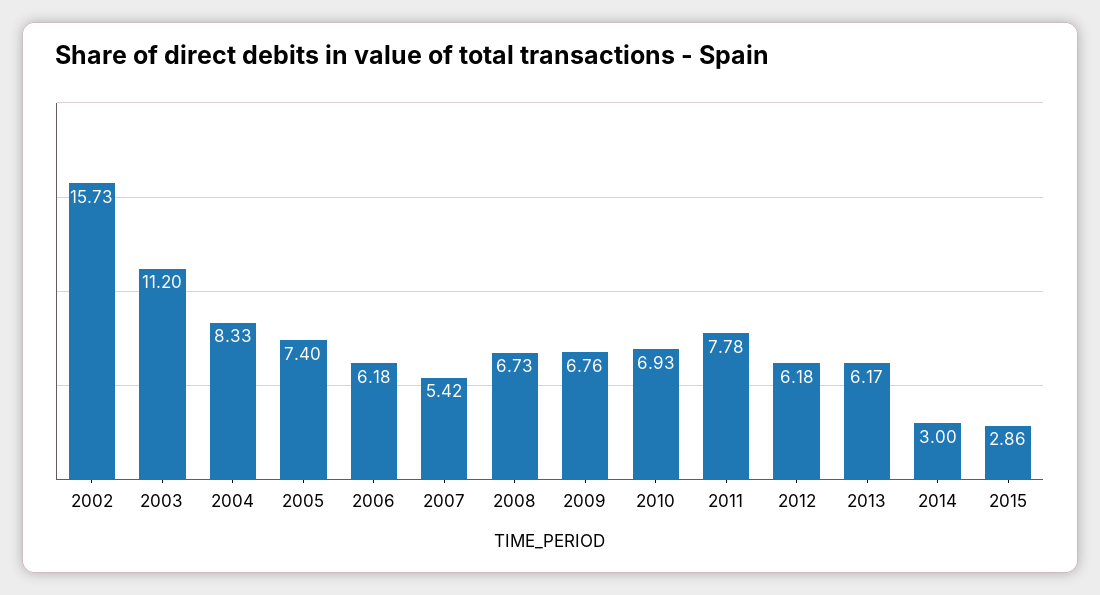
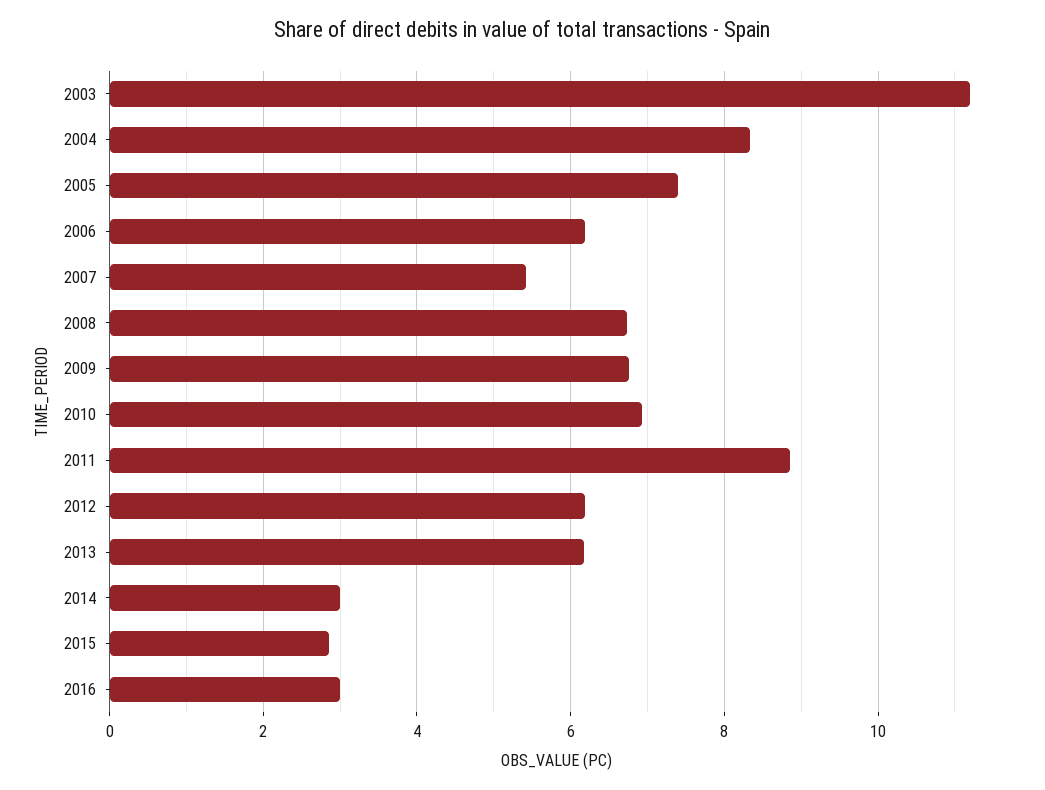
2002: 15.73 -> none
2011: 7.78 -> 8.8
2016: none -> 3

